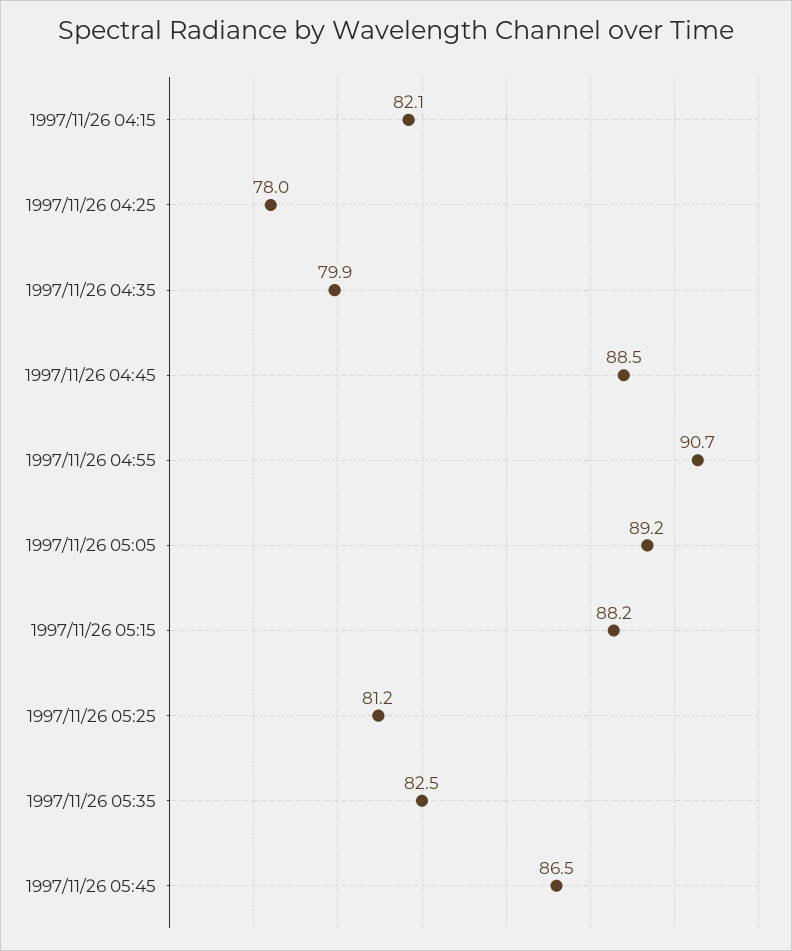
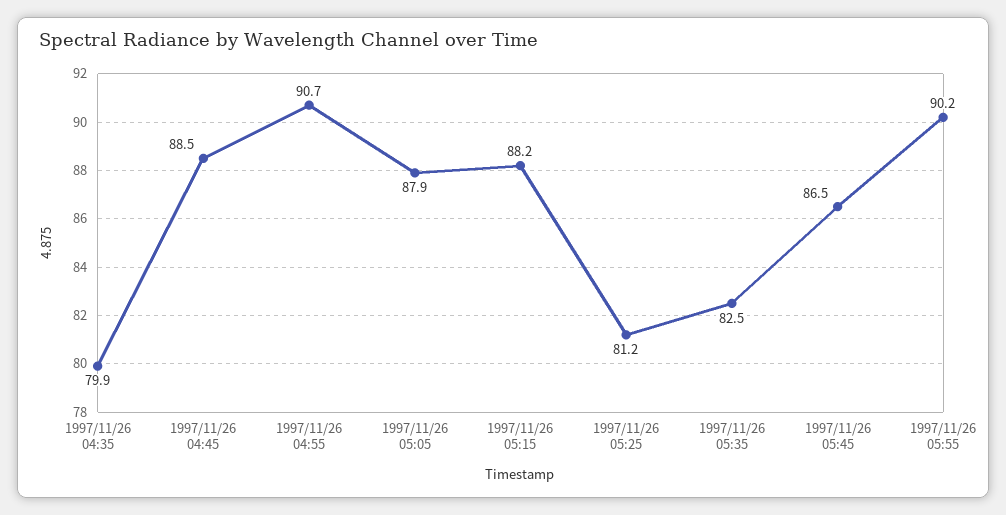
1997/11/26 04:15: 82.1 -> none
1997/11/26 04:25: 78 -> none
1997/11/26 05:05: 89.2 -> 87.9
1997/11/26 05:55: none -> 90.2

